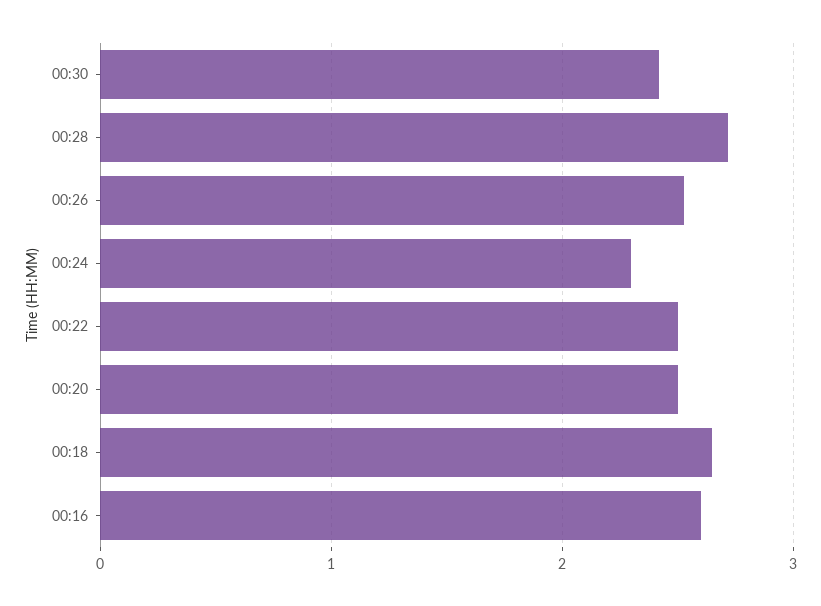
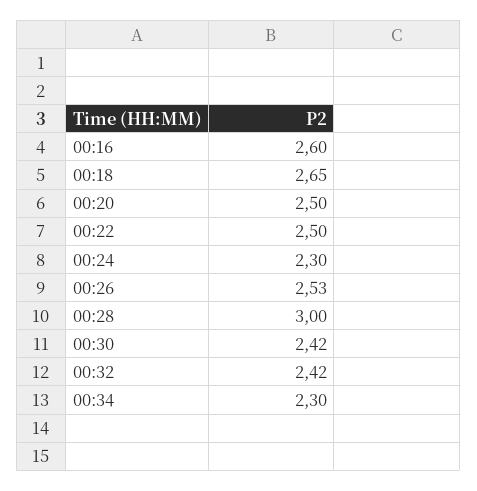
00:28: 2.7 -> 3
00:32: none -> 2.42
00:34: none -> 2.3

